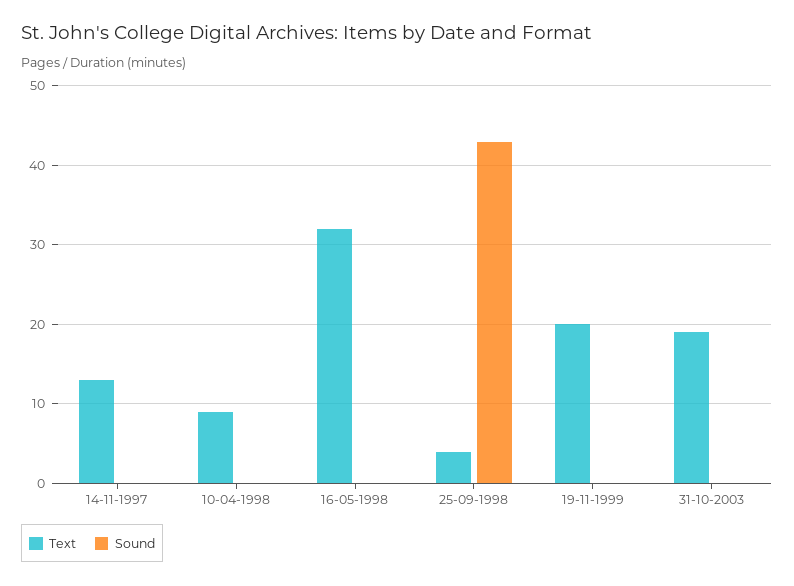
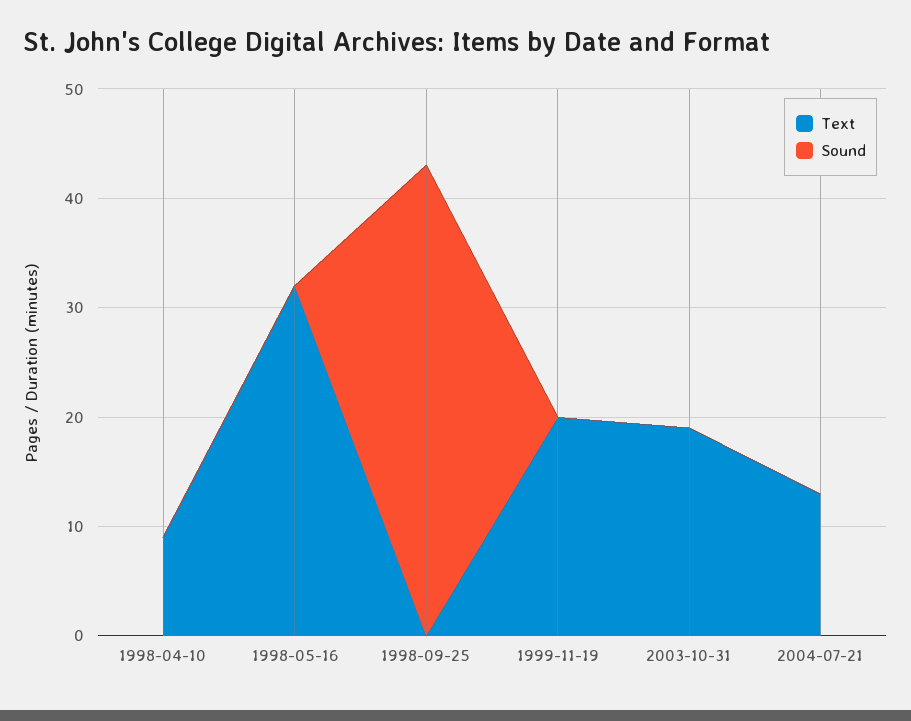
Text, 14-11-1997: 13 -> none
Sound, 14-11-1997: 0 -> none
Text, 25-09-1998: 4 -> 0
Text, 2004-07-21: none -> 13
Sound, 2004-07-21: none -> 0

